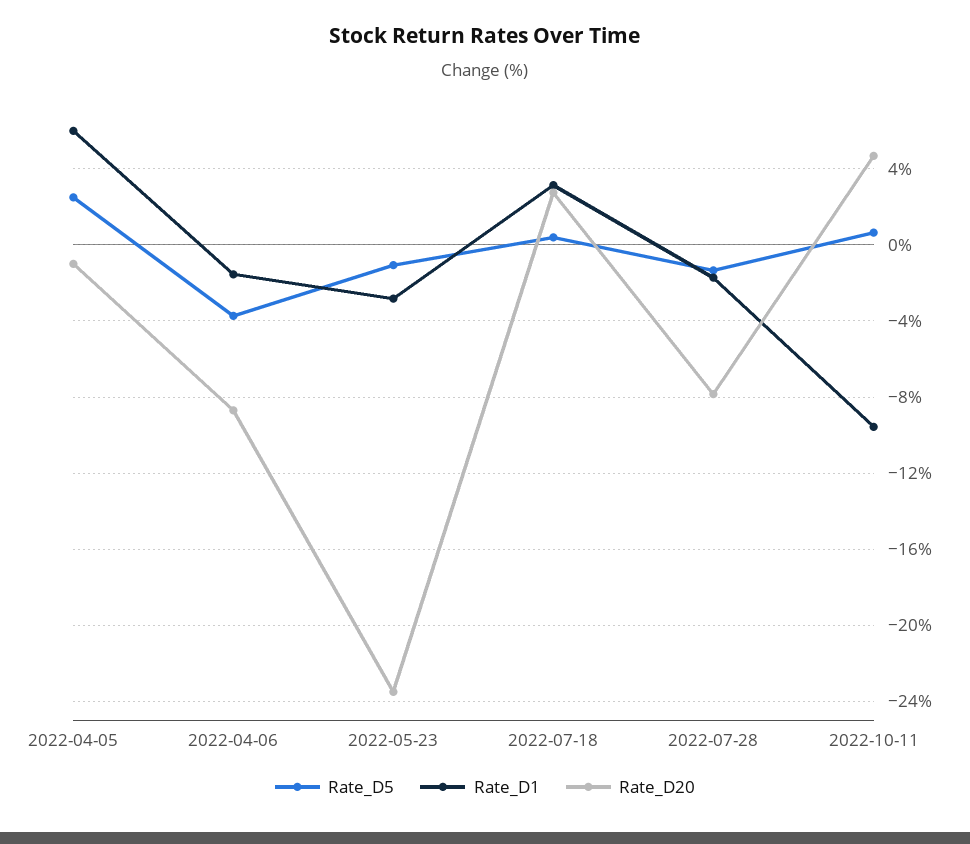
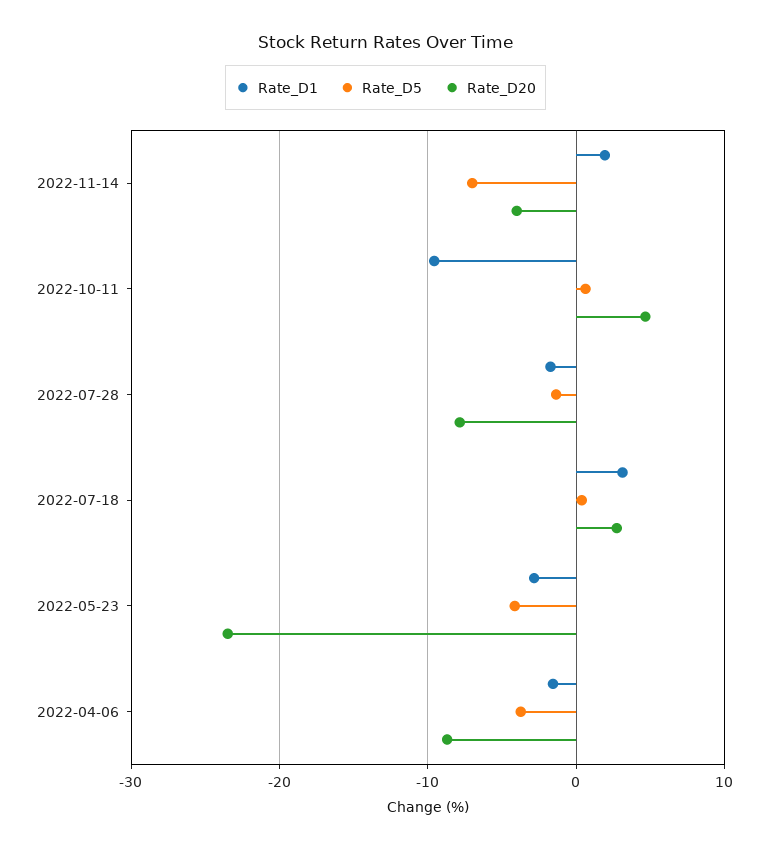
Rate_D5, 2022-04-05: 2.5 -> none
Rate_D1, 2022-04-05: 6 -> none
Rate_D20, 2022-04-05: -1 -> none
Rate_D5, 2022-05-23: -1 -> -4
Rate_D1, 2022-11-14: none -> 2
Rate_D5, 2022-11-14: none -> -7
Rate_D20, 2022-11-14: none -> -4

